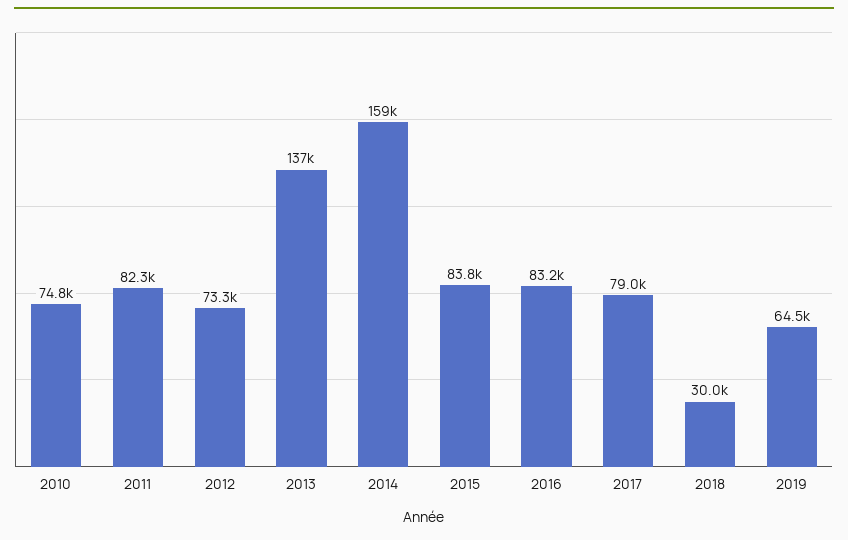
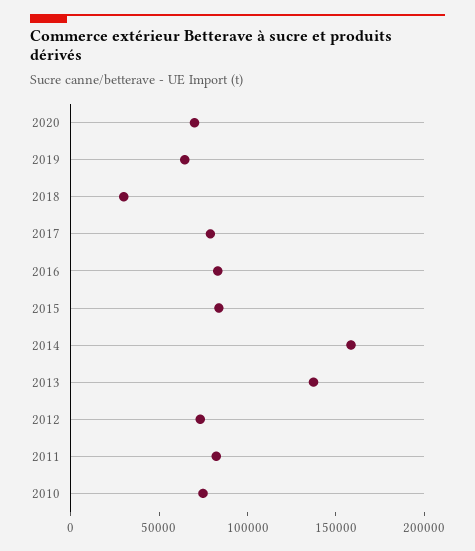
2020: none -> 70000

